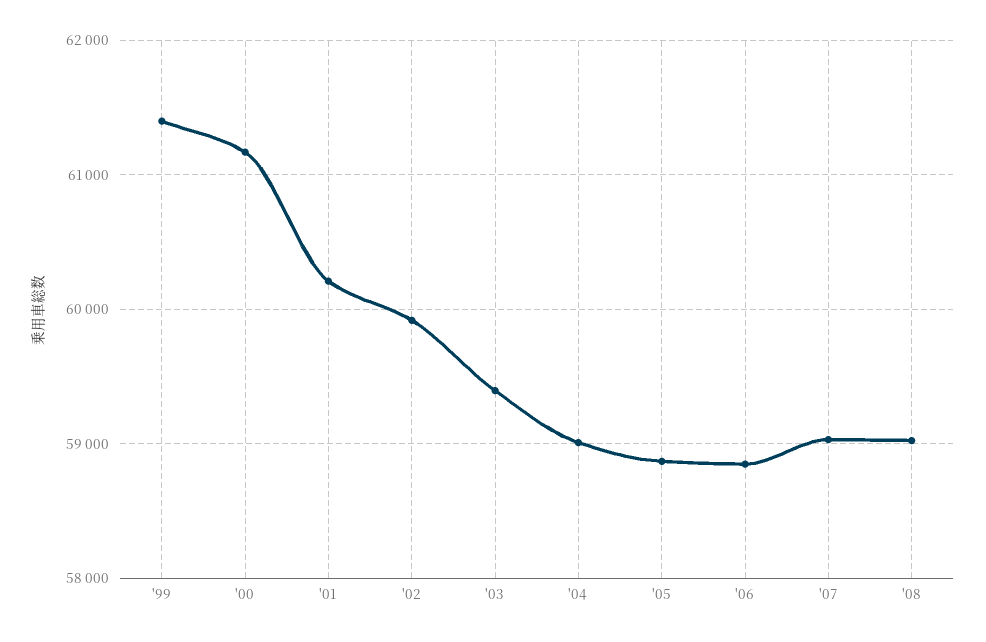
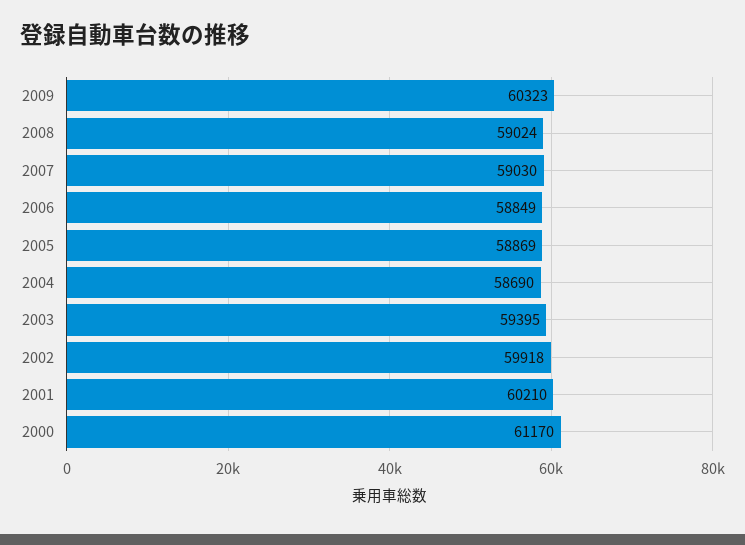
'99: 61400 -> none
'04: 59000 -> 58690
2009: none -> 60323

